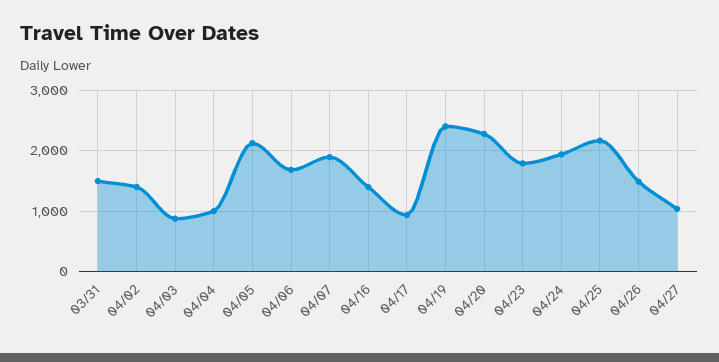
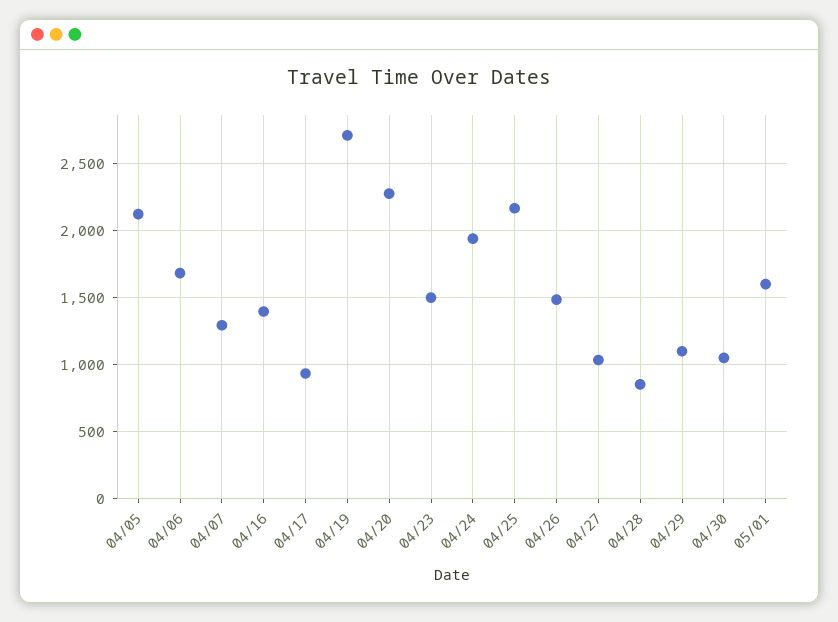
03/31: 1500 -> none
04/02: 1400 -> none
04/03: 900 -> none
04/04: 1000 -> none
04/07: 1900 -> 1300
04/19: 2400 -> 2700
04/23: 1800 -> 1500
04/28: none -> 850
04/29: none -> 1100
04/30: none -> 1050
05/01: none -> 1600

